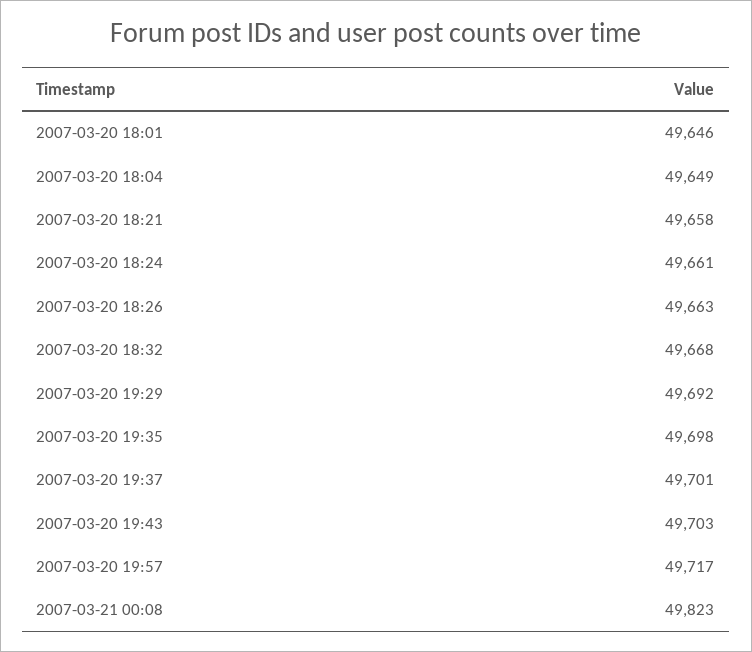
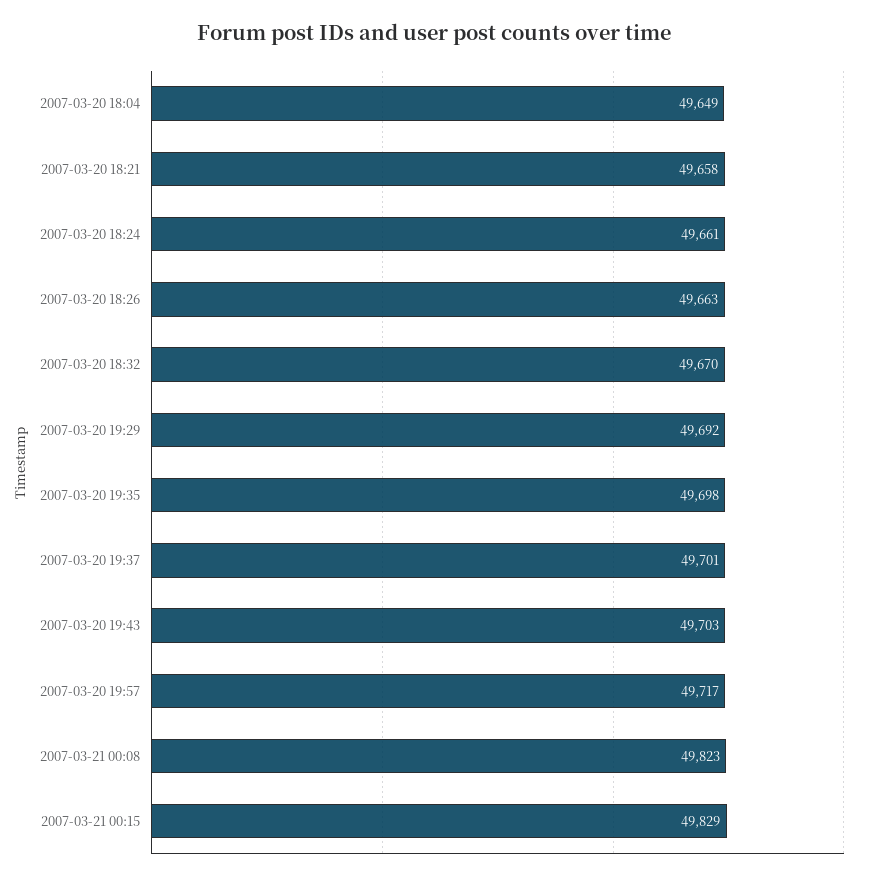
2007-03-20 18:01: 49646 -> none
2007-03-20 18:32: 49668 -> 49670
2007-03-21 00:15: none -> 49829

